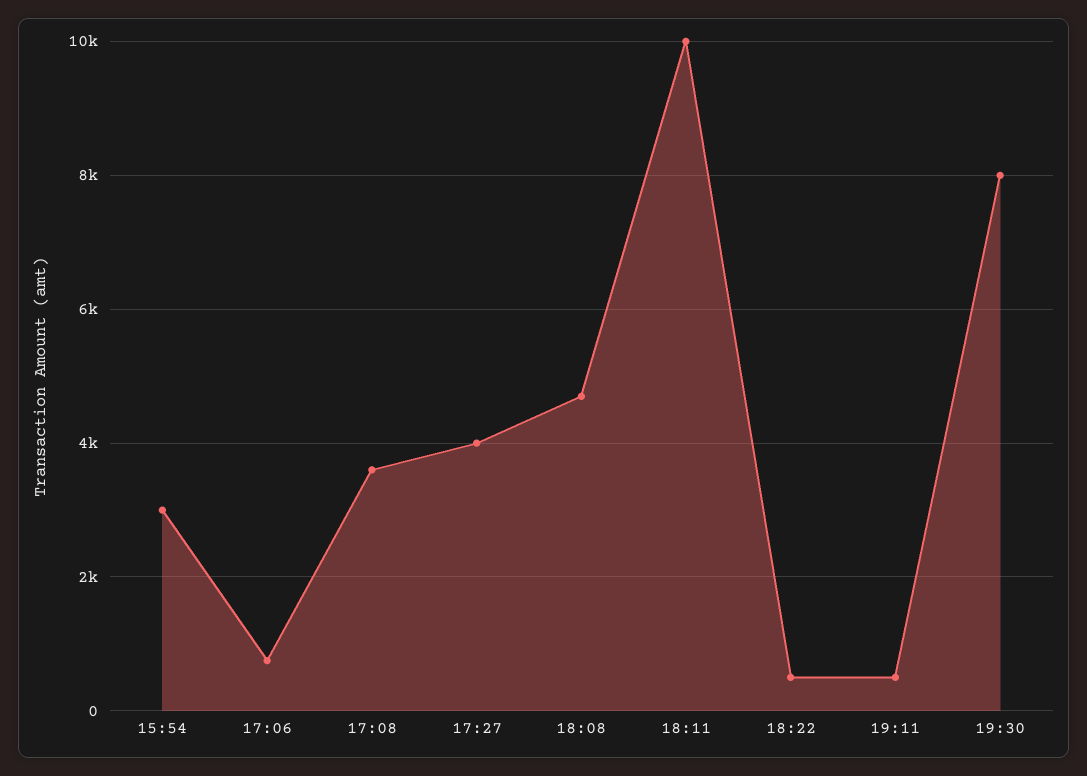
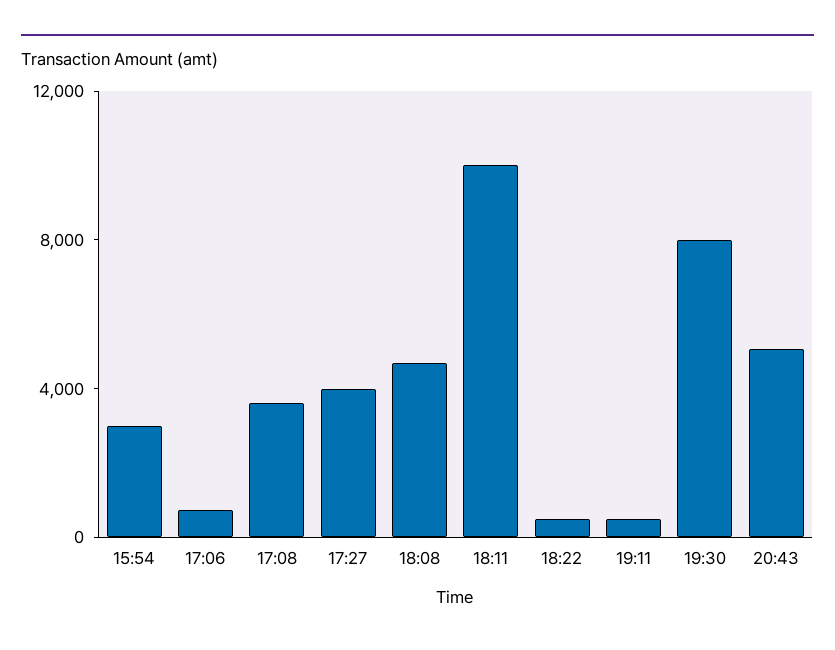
20:43: none -> 5000

